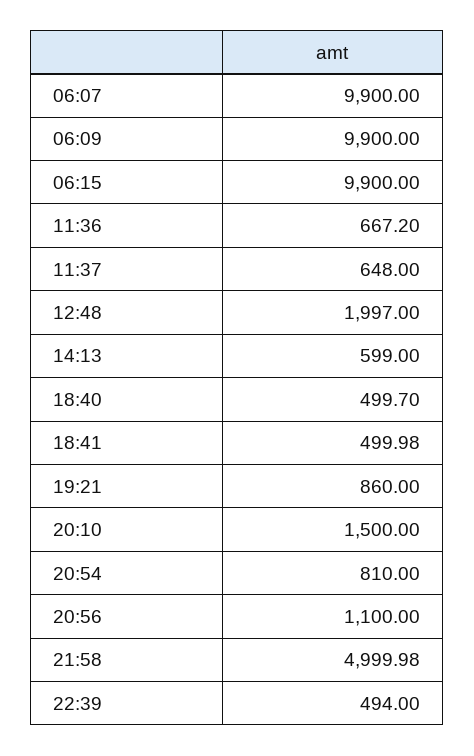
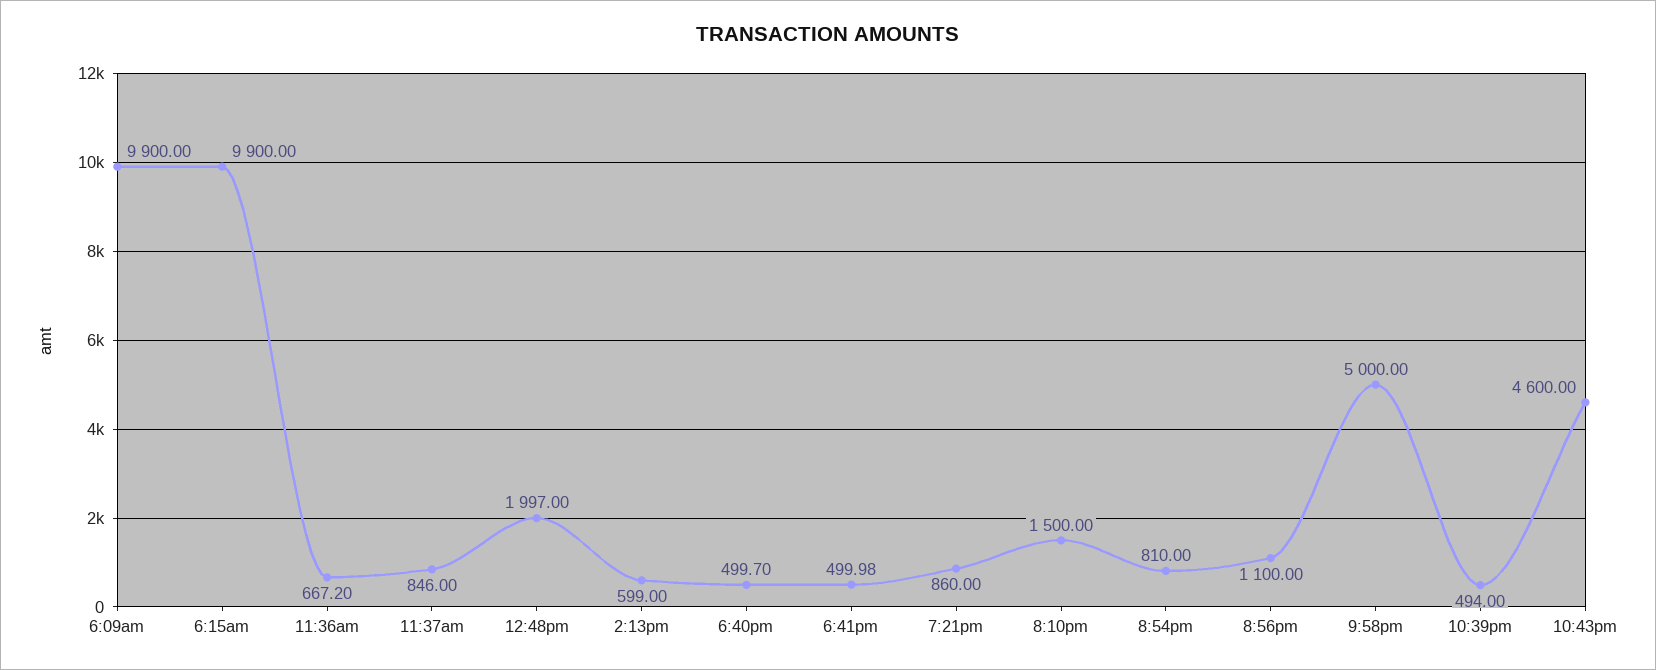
06:07: 9900 -> none
11:37: 648 -> 846
21:58: 4999.98 -> 5000
10:43pm: none -> 4600

